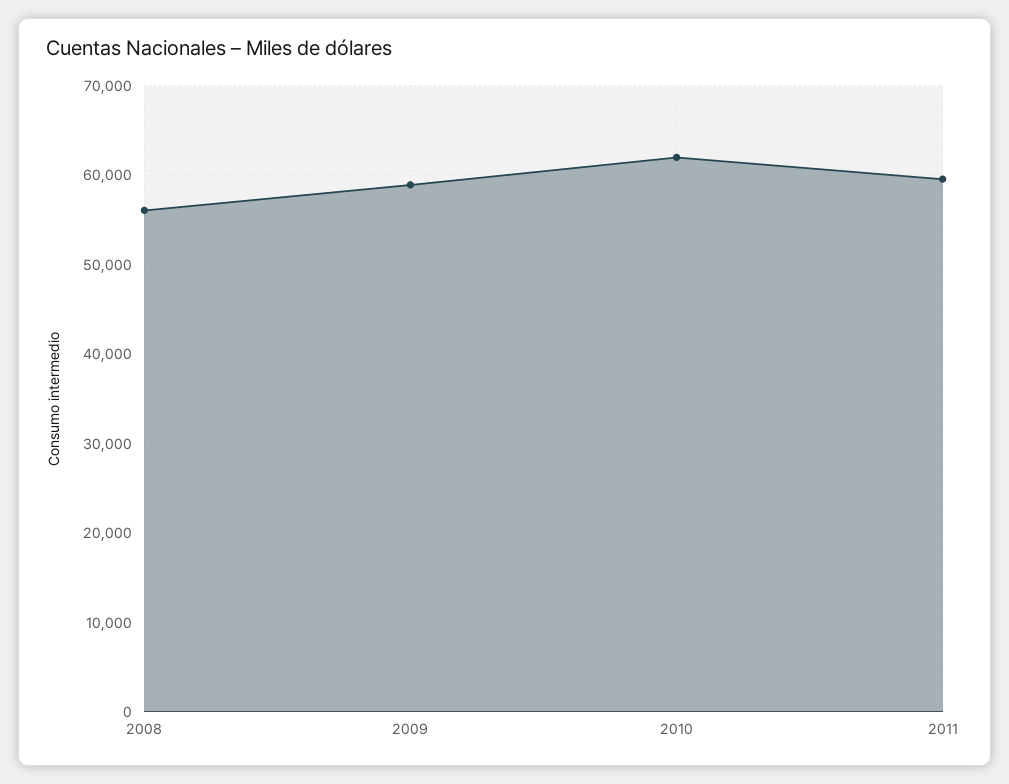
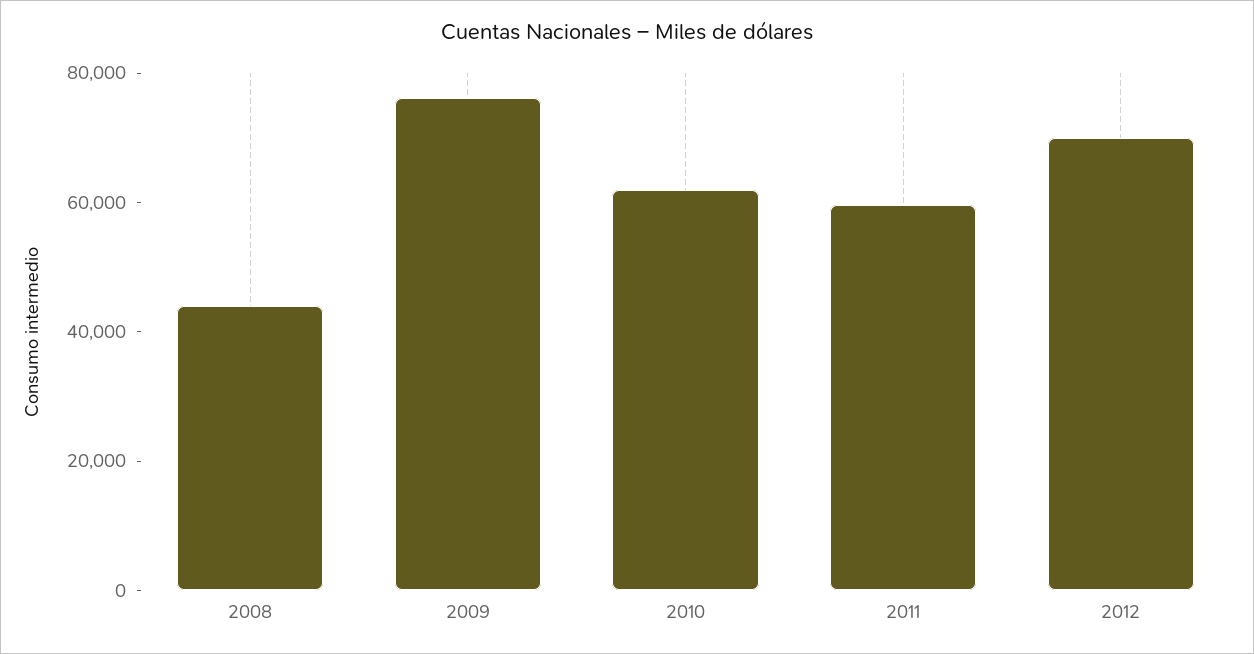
2008: 56000 -> 45000
2009: 59000 -> 75000
2012: none -> 70000

